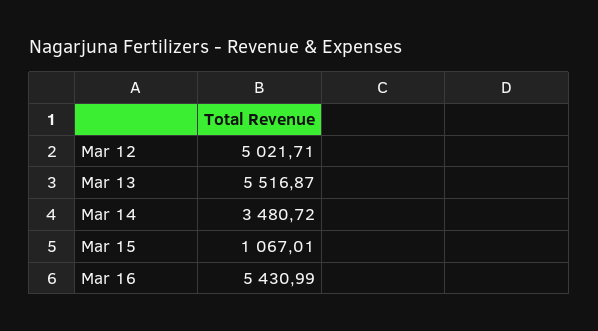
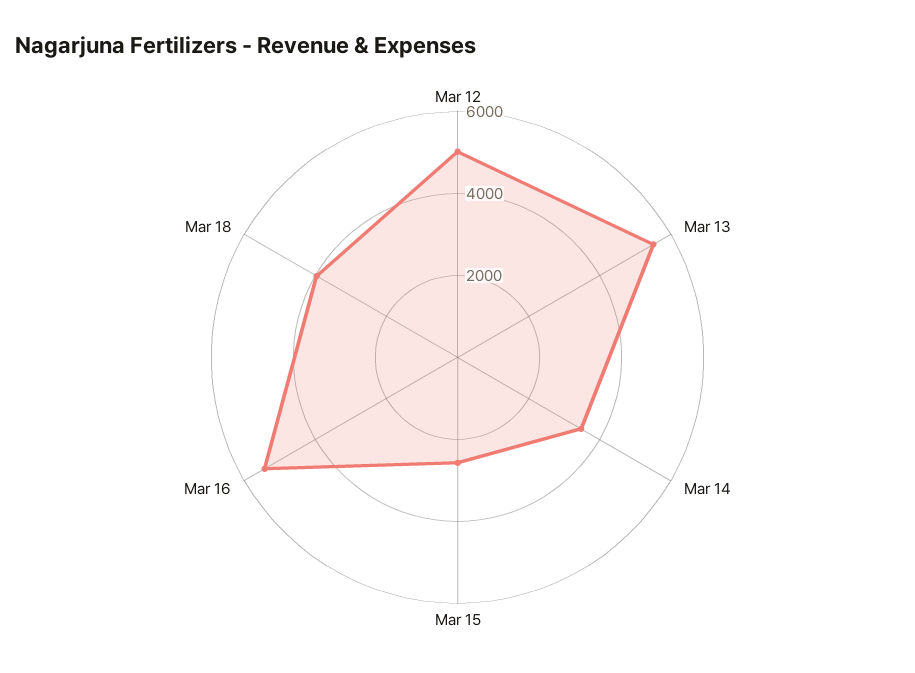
Mar 15: 1067.01 -> 2500
Mar 18: none -> 4000

